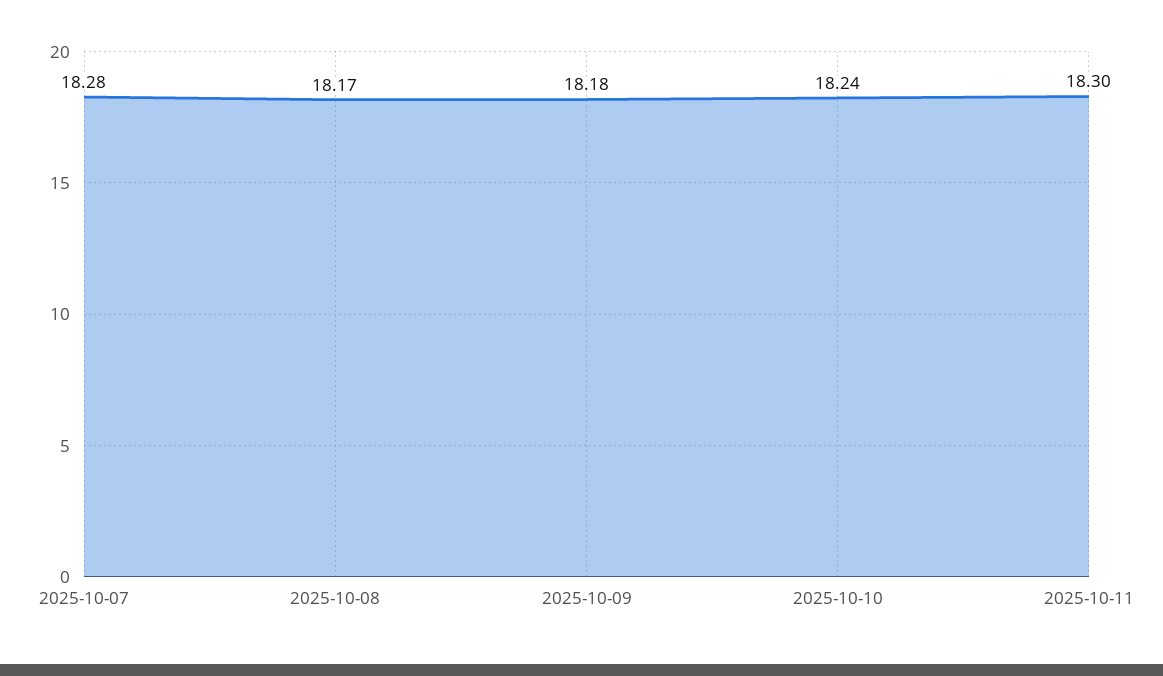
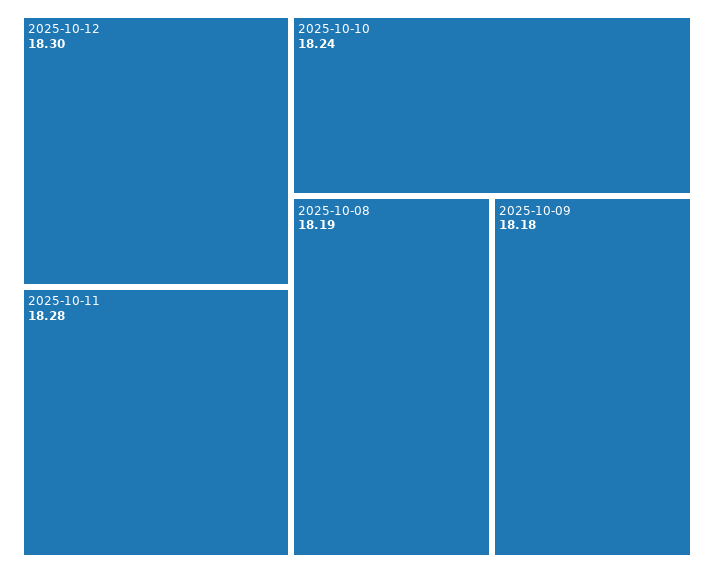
2025-10-07: 18.28 -> none
2025-10-08: 18.17 -> 18.19
2025-10-11: 18.3 -> 18.28
2025-10-12: none -> 18.3

